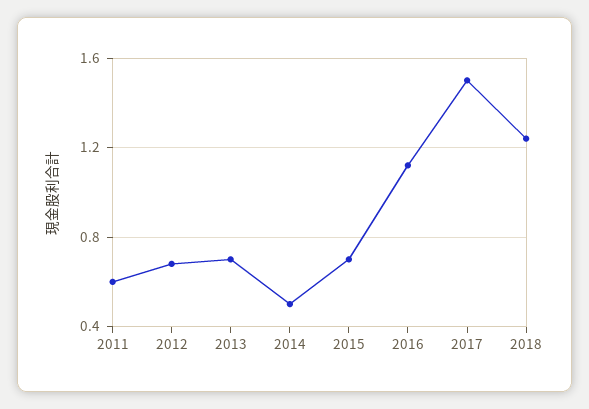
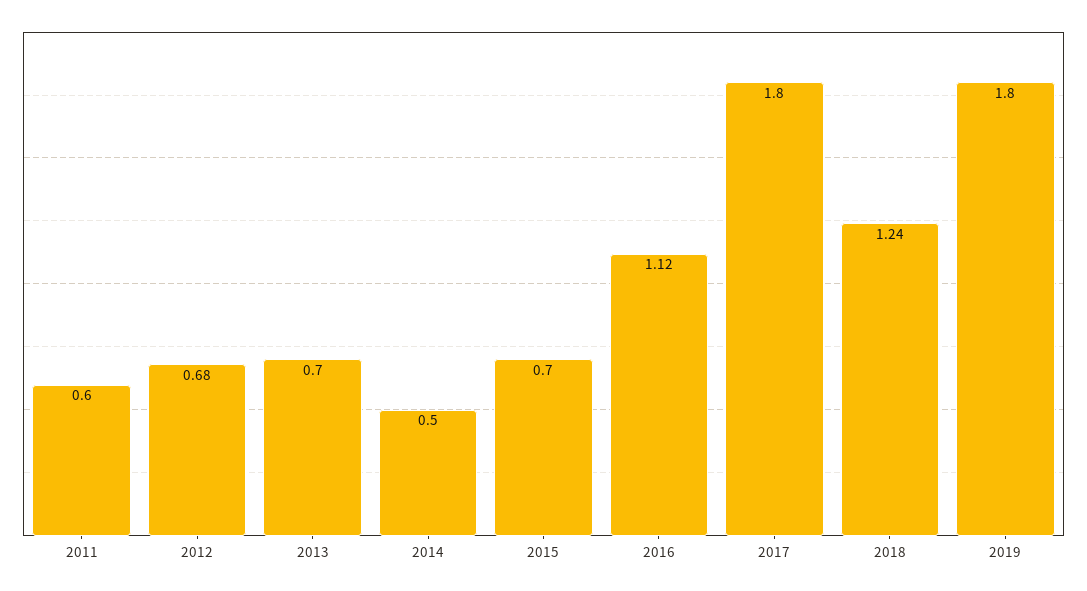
2017: 1.5 -> 1.8
2019: none -> 1.8

